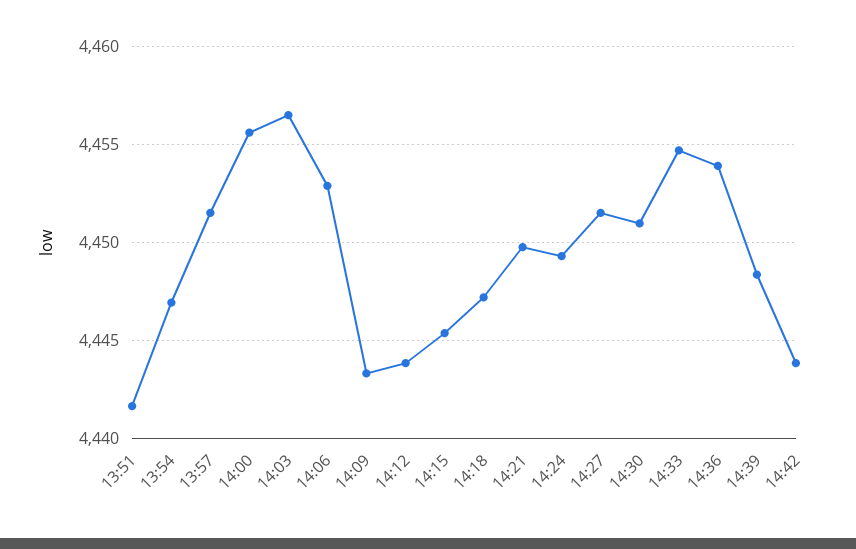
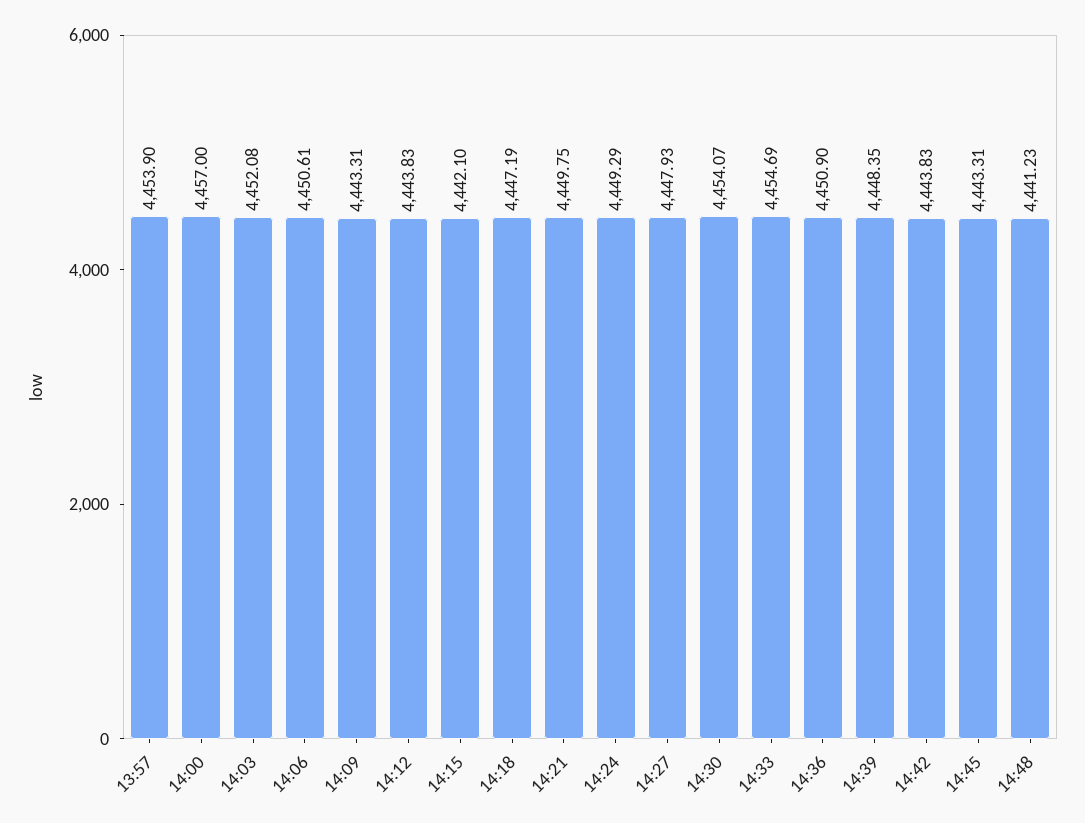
13:51: 4441.5 -> none
13:54: 4447 -> none
13:57: 4451.5 -> 4453.9
14:00: 4455.5 -> 4457
14:03: 4456.5 -> 4452.08
14:06: 4453 -> 4450.61
14:15: 4445.5 -> 4442.1
14:27: 4451.5 -> 4447.93
14:30: 4451 -> 4454.07
14:36: 4454 -> 4450.9
14:45: none -> 4443.31
14:48: none -> 4441.23

